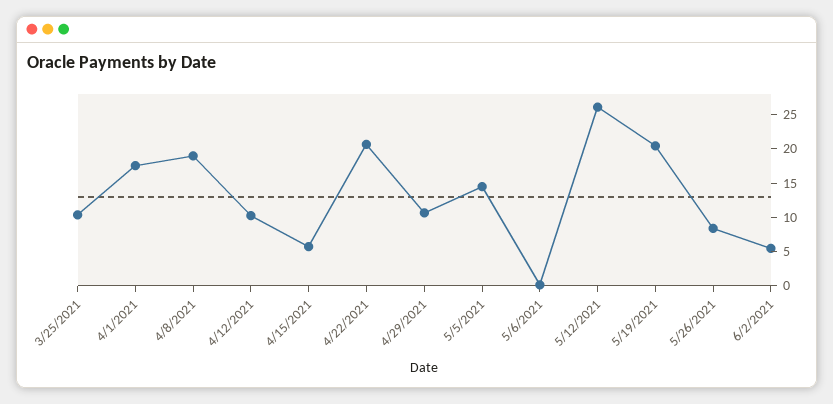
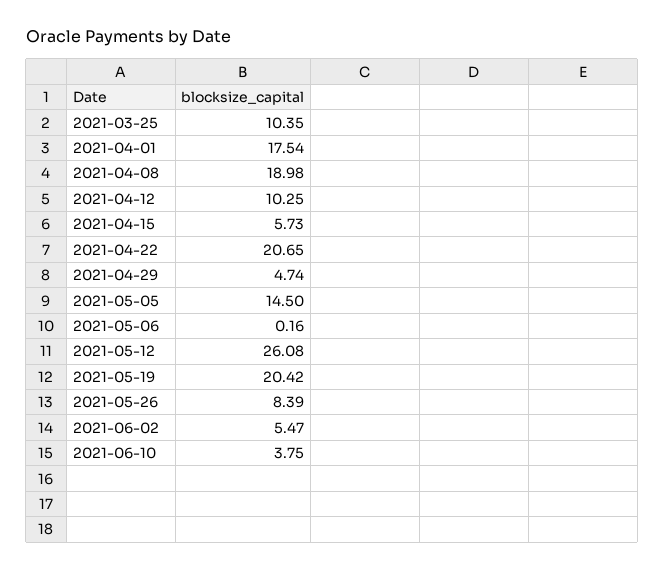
4/29/2021: 10 -> 4.74
2021-06-10: none -> 3.75

